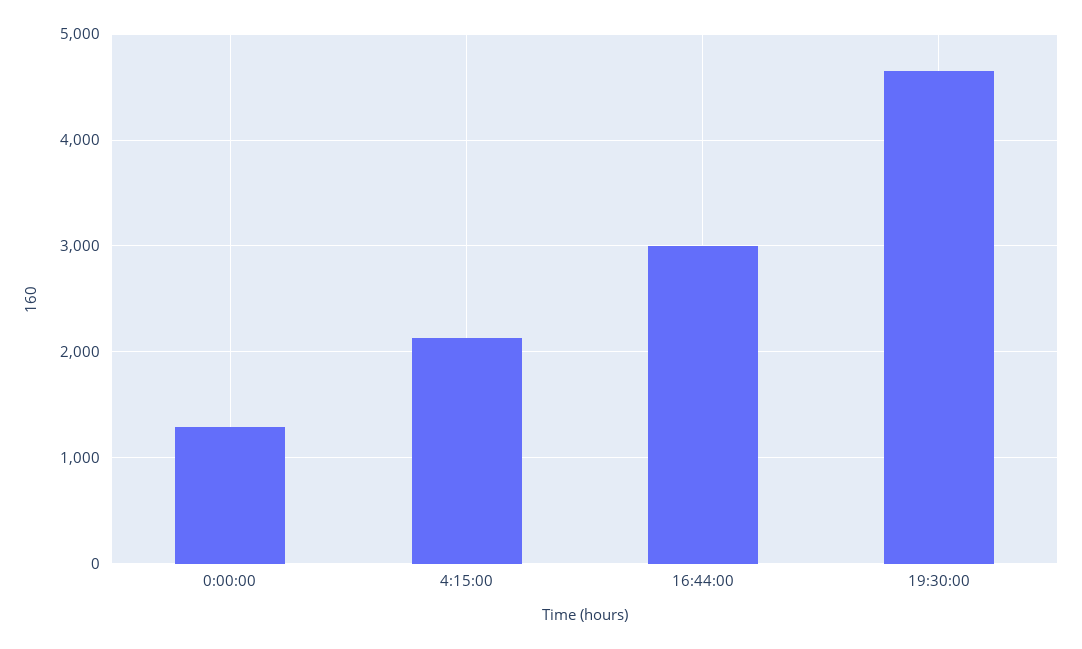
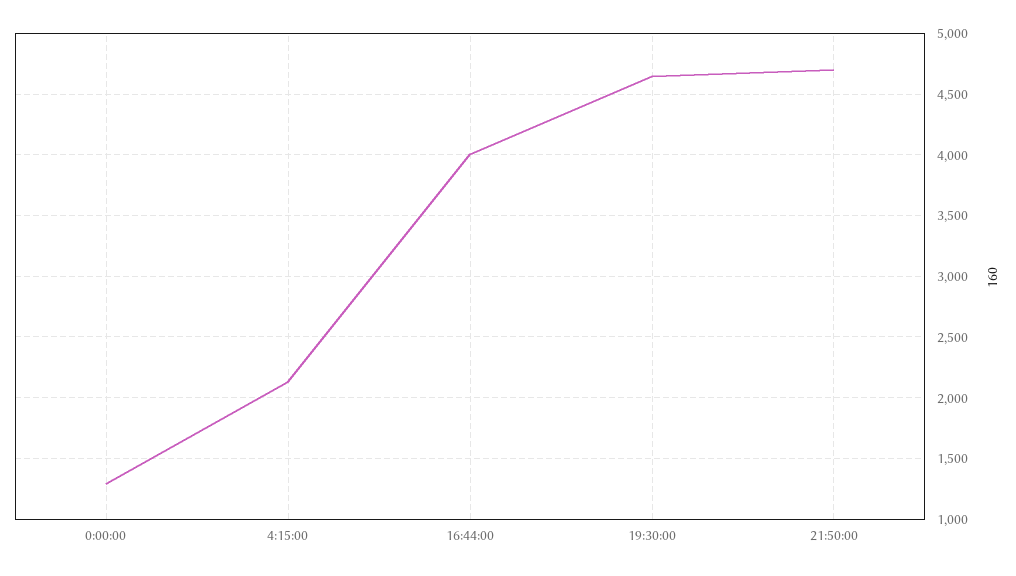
16:44:00: 3000 -> 4000
21:50:00: none -> 4700

